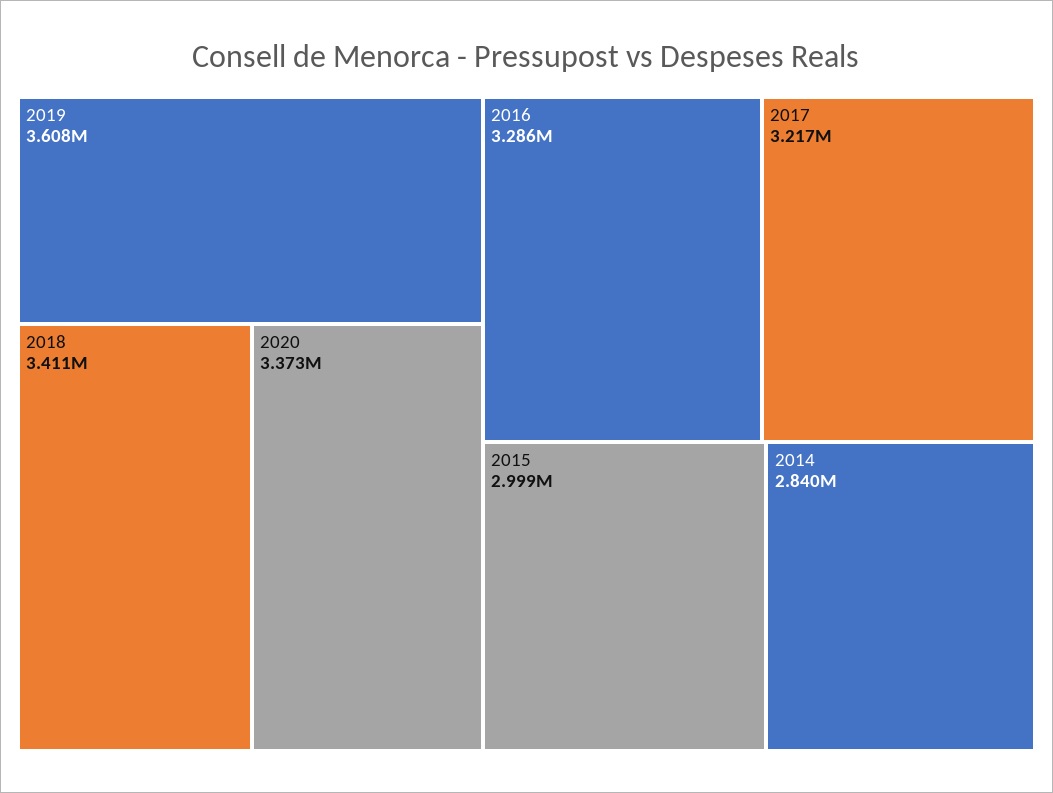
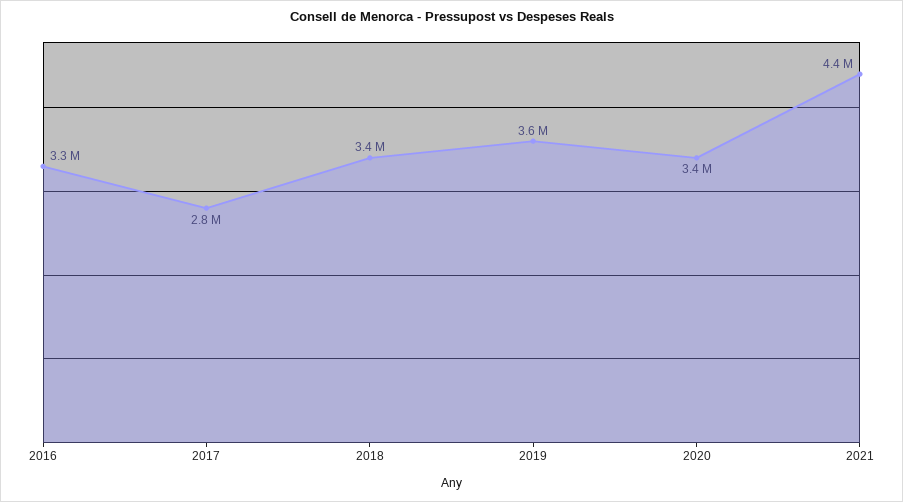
2017: 3217000 -> 2800000
2015: 2999000 -> none
2014: 2840000 -> none
2021: none -> 4400000

